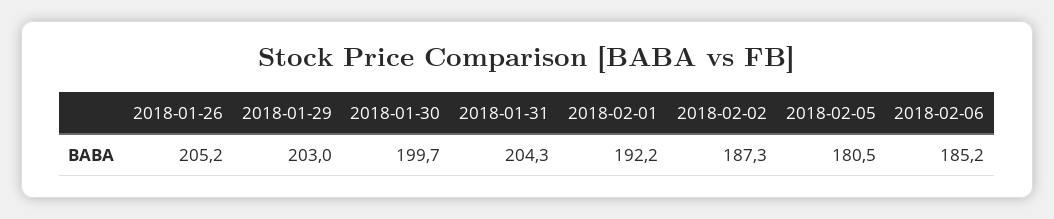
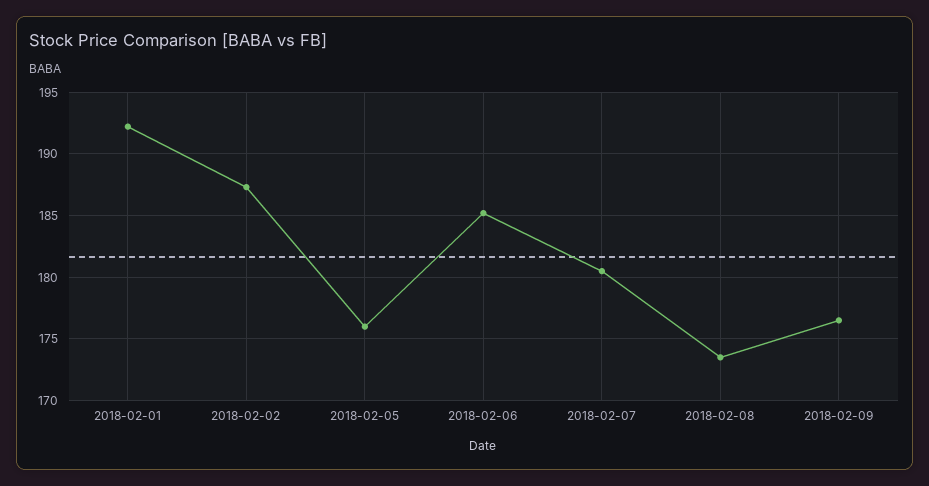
2018-01-26: 205.2 -> none
2018-01-29: 203 -> none
2018-01-30: 199.7 -> none
2018-01-31: 204.3 -> none
2018-02-05: 180.5 -> 176
2018-02-07: none -> 180.5
2018-02-08: none -> 173.5
2018-02-09: none -> 176.5

